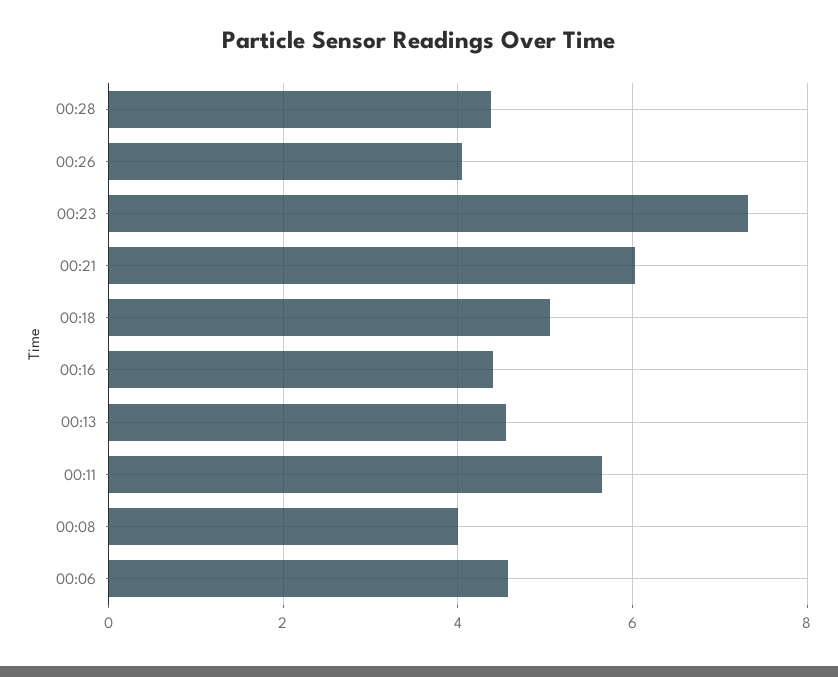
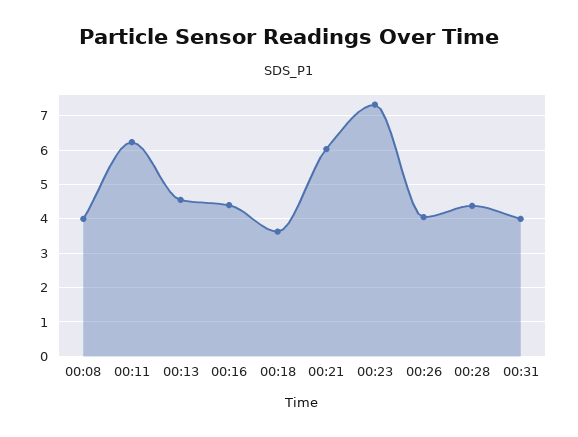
00:18: 5 -> 3.6
00:11: 5.6 -> 6.2
00:06: 4.6 -> none
00:31: none -> 4

